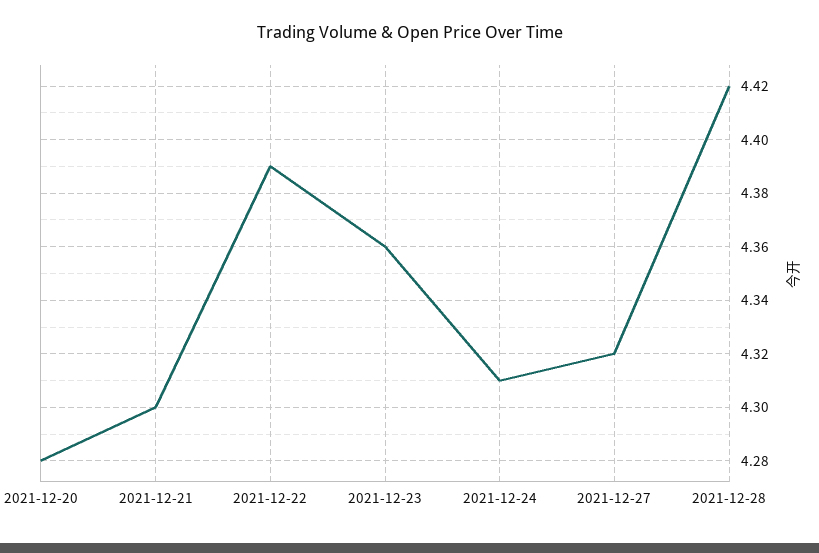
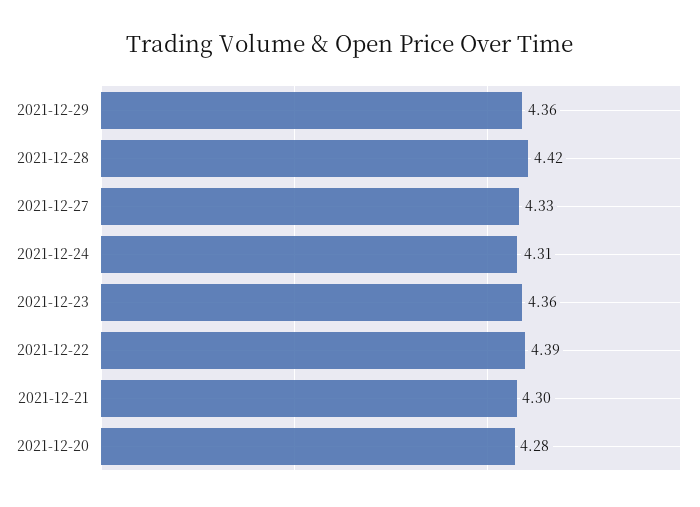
2021-12-27: 4.32 -> 4.33
2021-12-29: none -> 4.36

